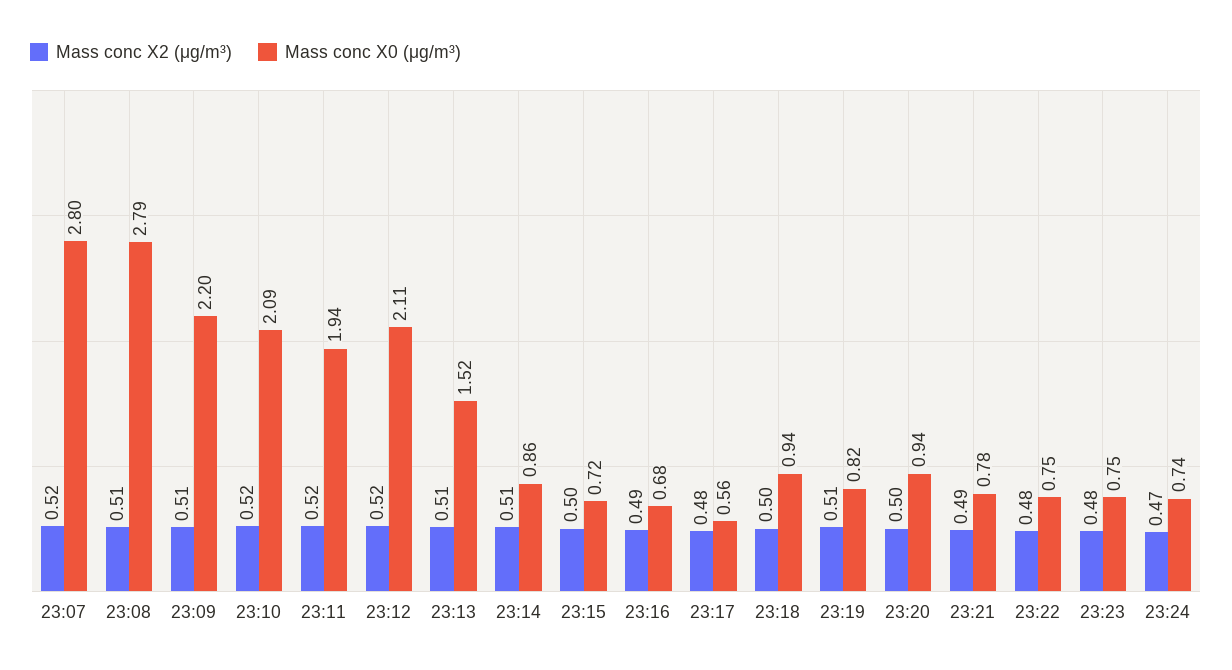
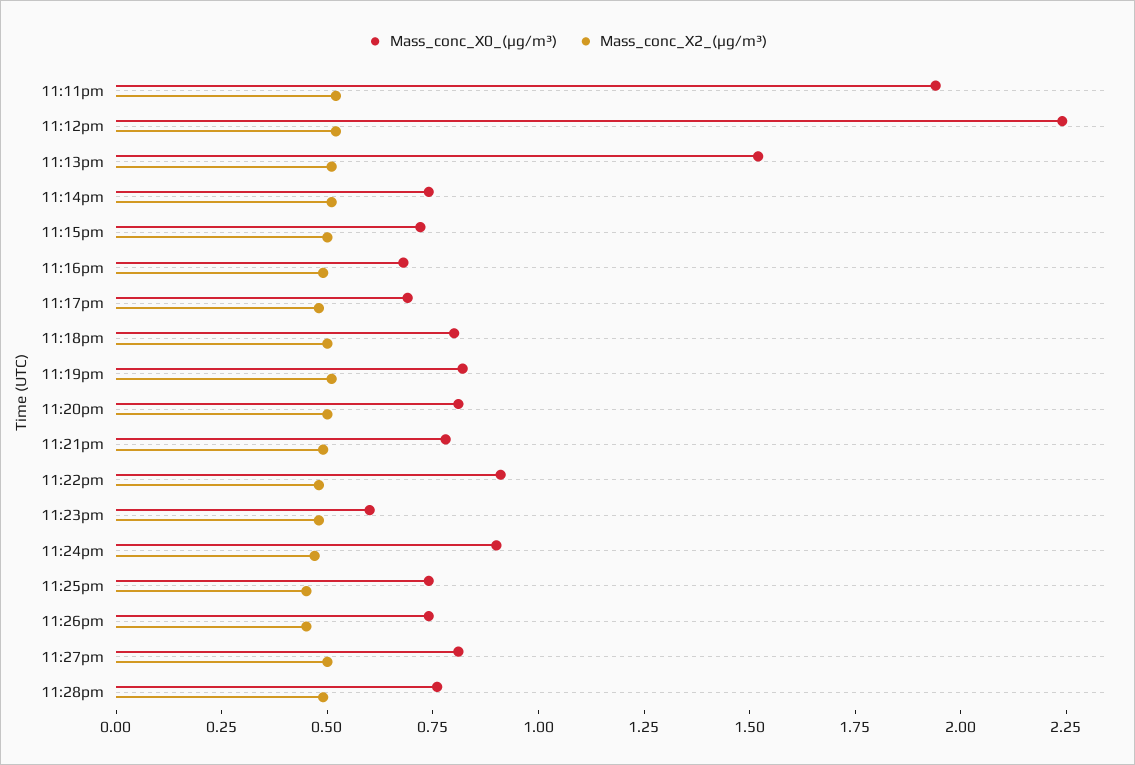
Mass conc X2 (μg/m³), 23:07: 0.52 -> none
Mass conc X0 (μg/m³), 23:07: 2.8 -> none
Mass conc X2 (μg/m³), 23:08: 0.51 -> none
Mass conc X0 (μg/m³), 23:08: 2.79 -> none
Mass conc X2 (μg/m³), 23:09: 0.51 -> none
Mass conc X0 (μg/m³), 23:09: 2.2 -> none
Mass conc X2 (μg/m³), 23:10: 0.52 -> none
Mass conc X0 (μg/m³), 23:10: 2.09 -> none
Mass conc X0 (μg/m³), 23:12: 2.11 -> 2.25
Mass conc X0 (μg/m³), 23:14: 0.86 -> 0.75
Mass conc X0 (μg/m³), 23:17: 0.56 -> 0.7
Mass conc X0 (μg/m³), 23:18: 0.94 -> 0.8
Mass conc X0 (μg/m³), 23:20: 0.94 -> 0.8
Mass conc X0 (μg/m³), 23:22: 0.75 -> 0.9
Mass conc X0 (μg/m³), 23:23: 0.75 -> 0.6
Mass conc X0 (μg/m³), 23:24: 0.74 -> 0.9
Mass conc X0 (μg/m³), 11:25pm: none -> 0.75
Mass conc X2 (μg/m³), 11:25pm: none -> 0.45
Mass conc X0 (μg/m³), 11:26pm: none -> 0.75
Mass conc X2 (μg/m³), 11:26pm: none -> 0.45
Mass conc X0 (μg/m³), 11:27pm: none -> 0.8
Mass conc X2 (μg/m³), 11:27pm: none -> 0.5
Mass conc X0 (μg/m³), 11:28pm: none -> 0.75
Mass conc X2 (μg/m³), 11:28pm: none -> 0.5

